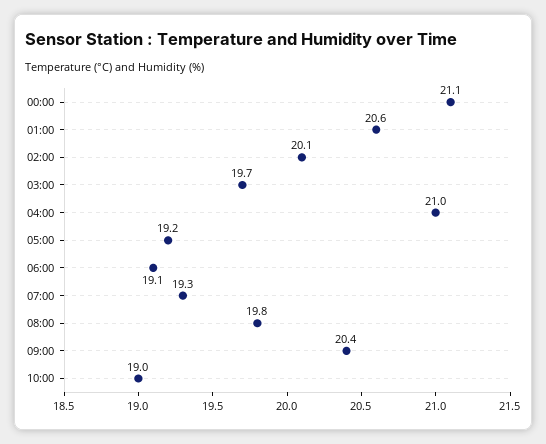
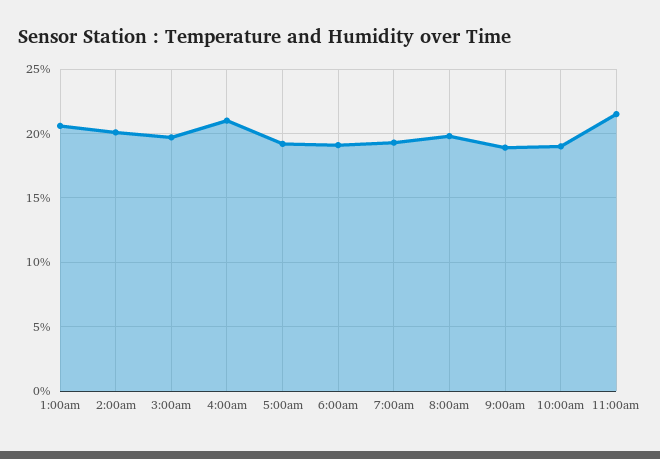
00:00: 21.1 -> none
09:00: 20.4 -> 19
11:00am: none -> 21.5

